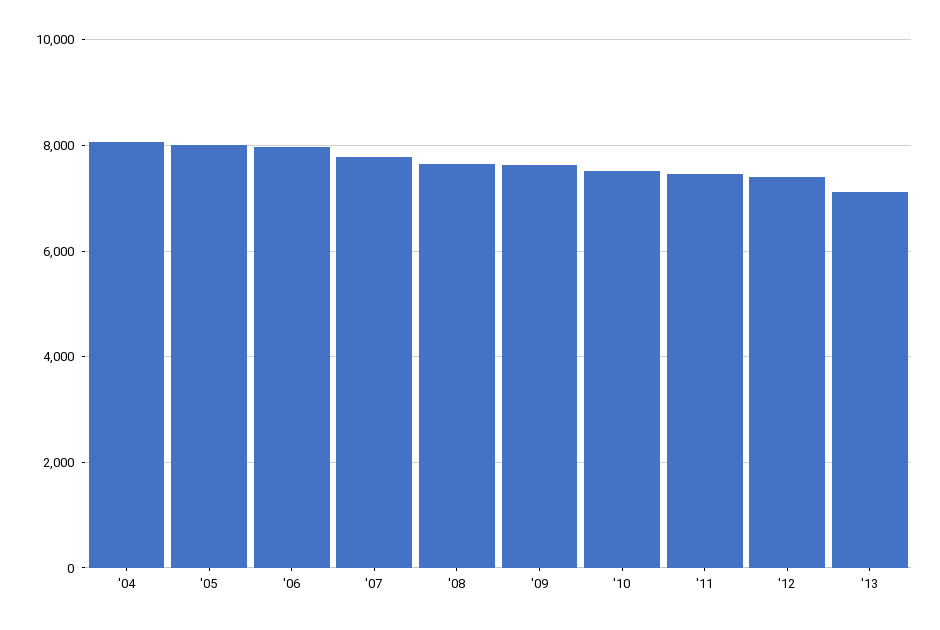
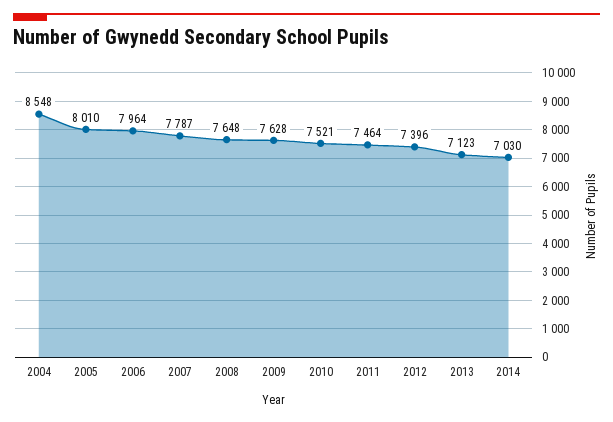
'04: 8000 -> 8548
2014: none -> 7030

